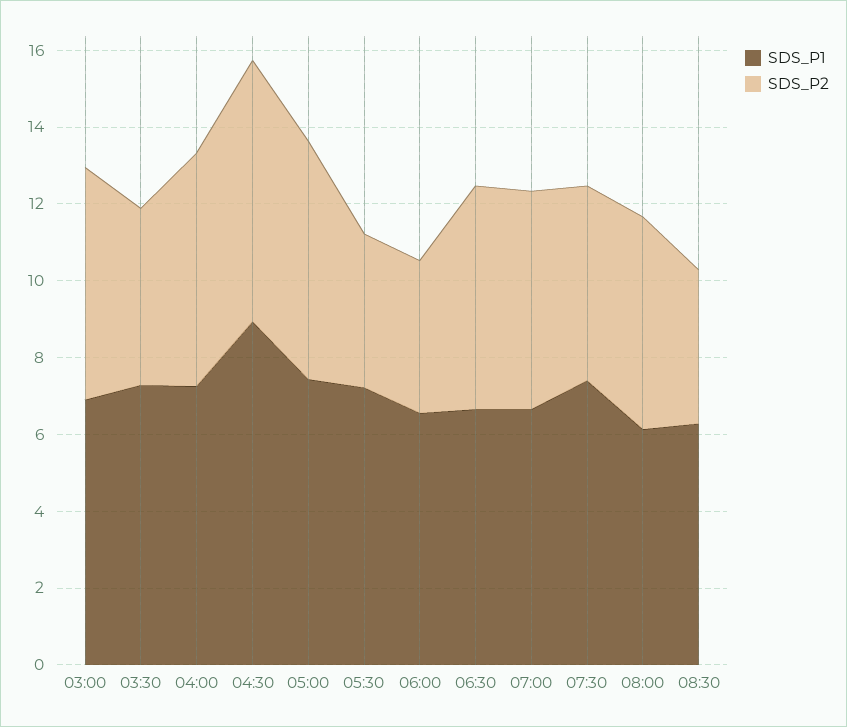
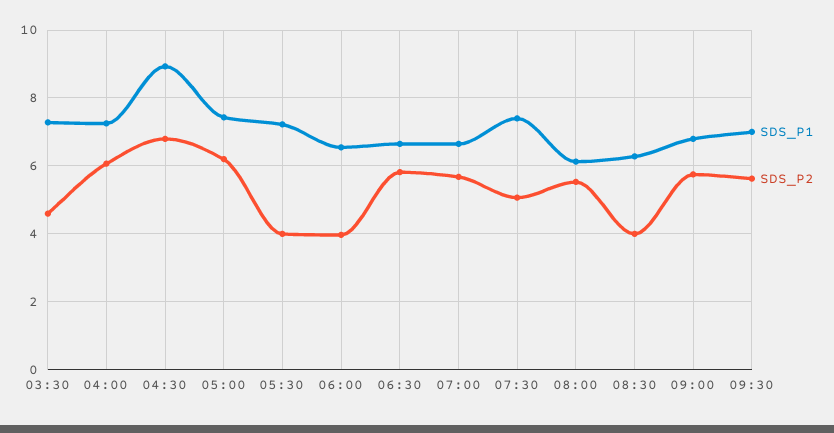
SDS_P1, 03:00: 7 -> none
SDS_P2, 03:00: 6 -> none
SDS_P1, 09:00: none -> 6.8
SDS_P2, 09:00: none -> 5.8
SDS_P1, 09:30: none -> 7
SDS_P2, 09:30: none -> 5.6

